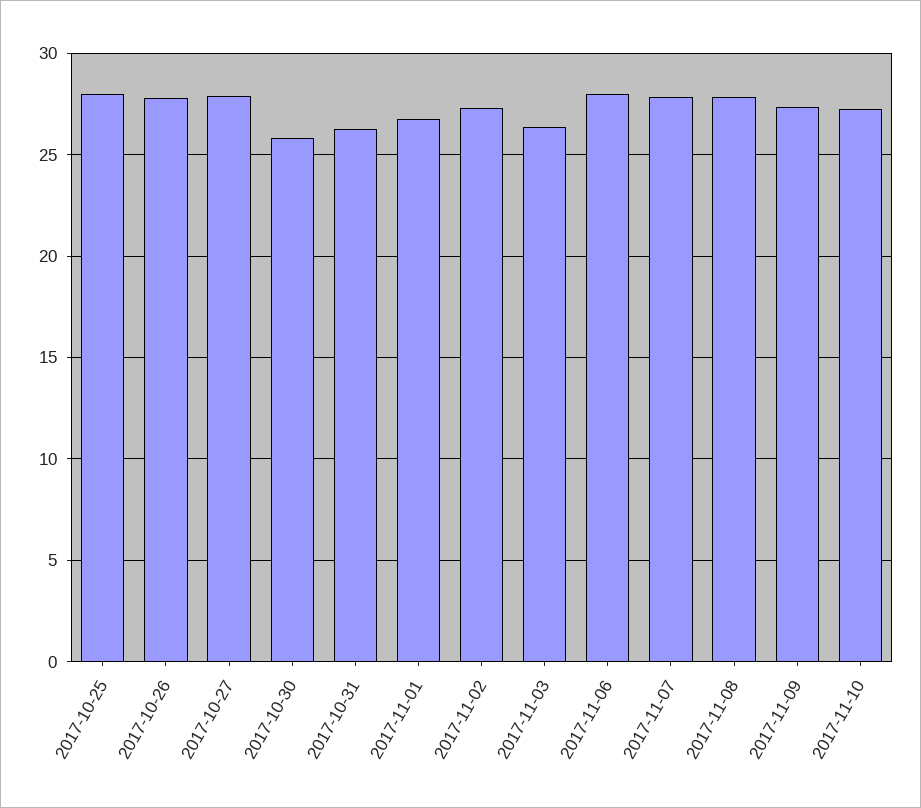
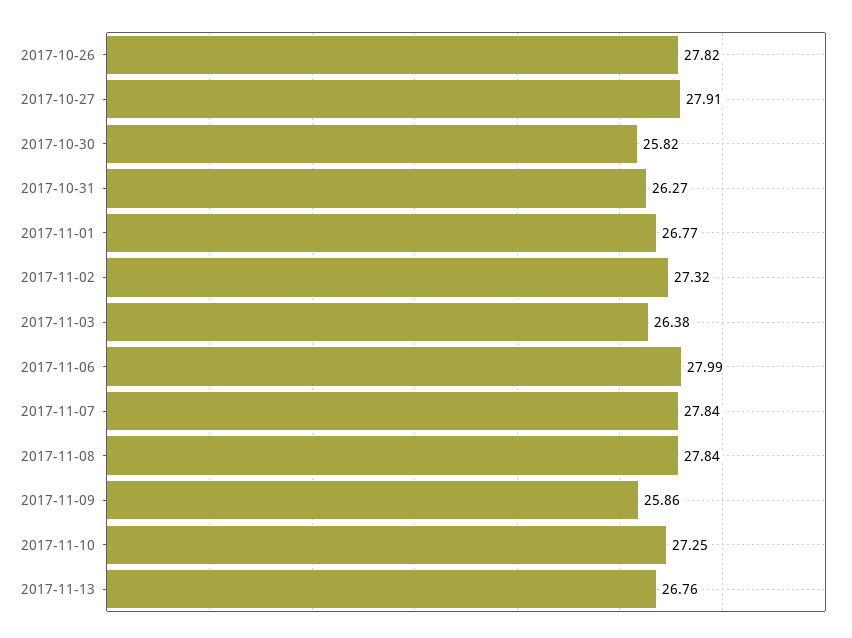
2017-10-25: 28 -> none
2017-11-09: 27.5 -> 25.86
2017-11-13: none -> 26.76

